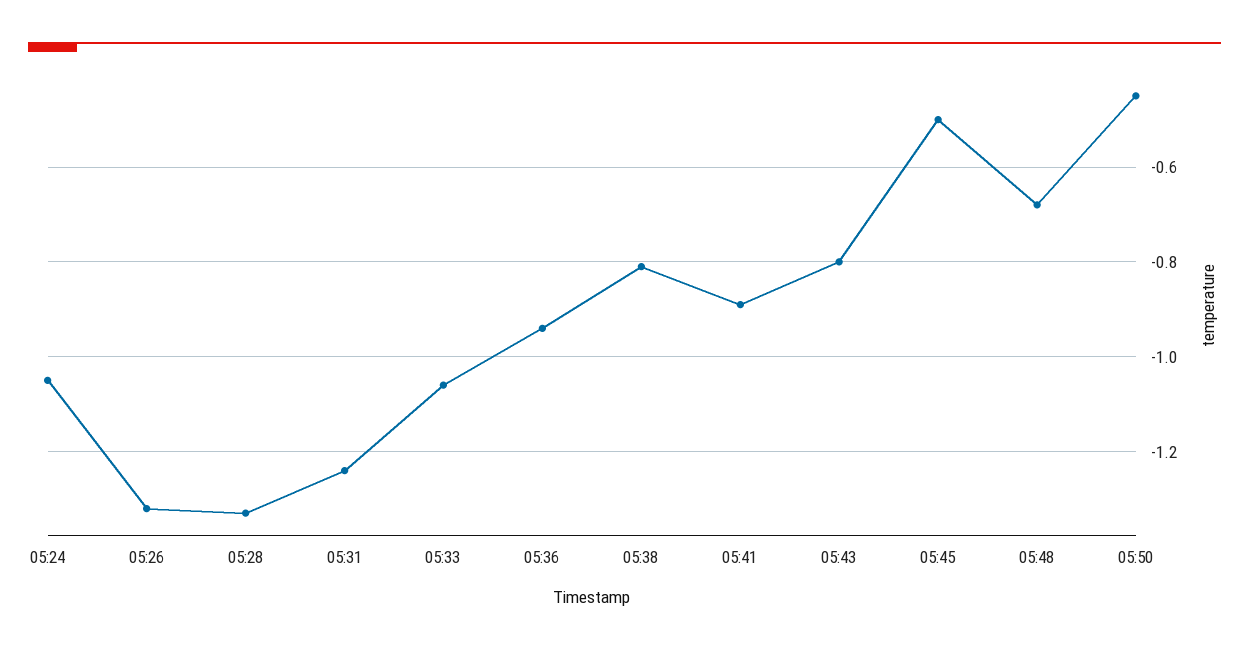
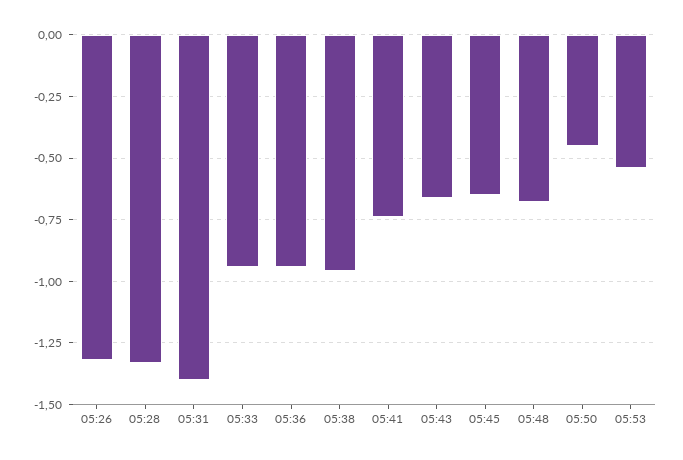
05:24: -1.05 -> none
05:31: -1.25 -> -1.4
05:33: -1.05 -> -0.95
05:38: -0.8 -> -0.95
05:41: -0.9 -> -0.75
05:43: -0.8 -> -0.65
05:45: -0.5 -> -0.65
05:53: none -> -0.55

